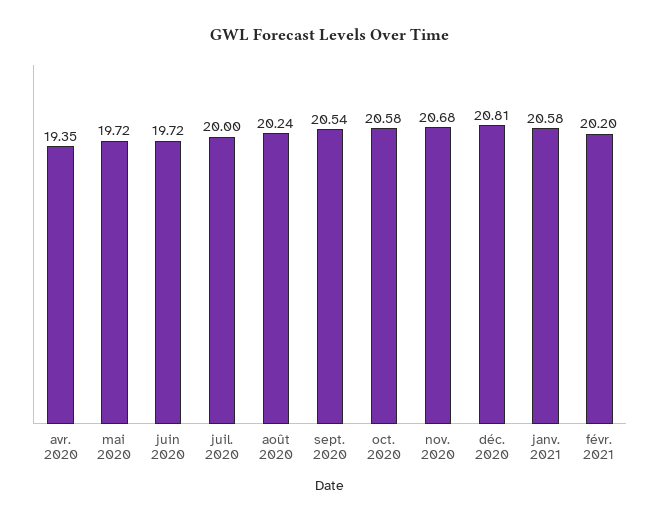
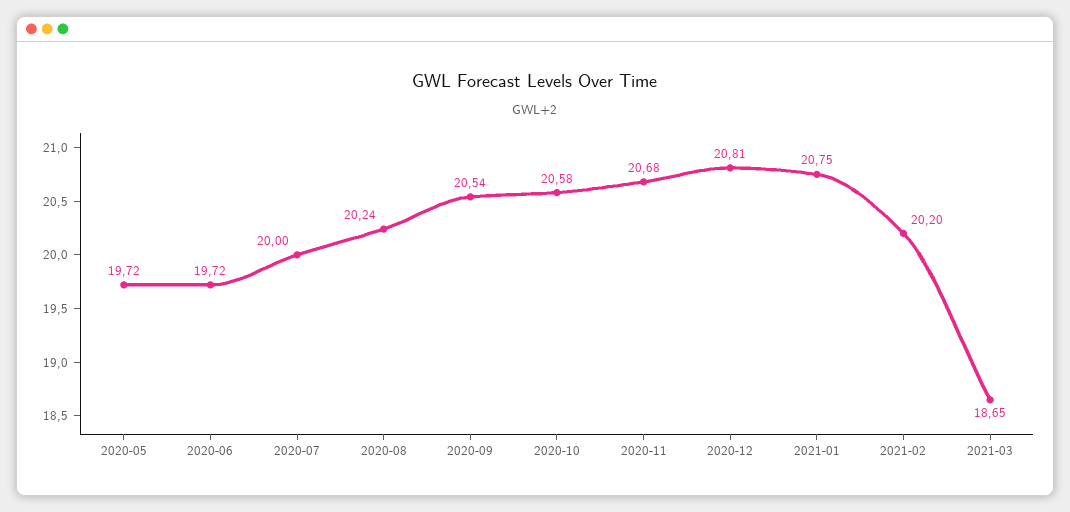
avr. 2020: 19.35 -> none
janv. 2021: 20.58 -> 20.75
2021-03: none -> 18.65

